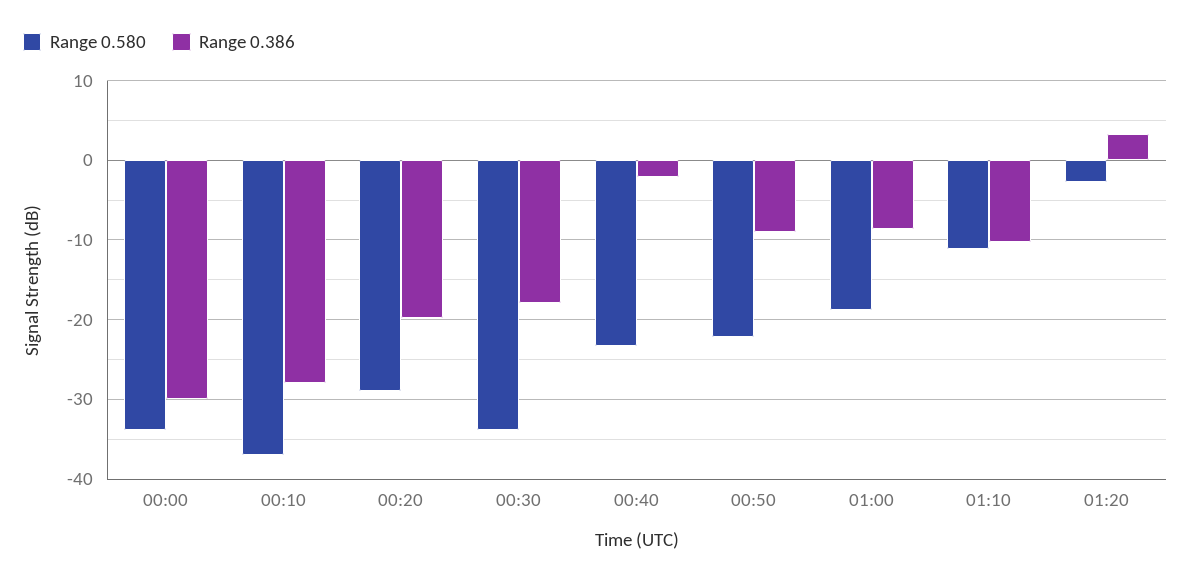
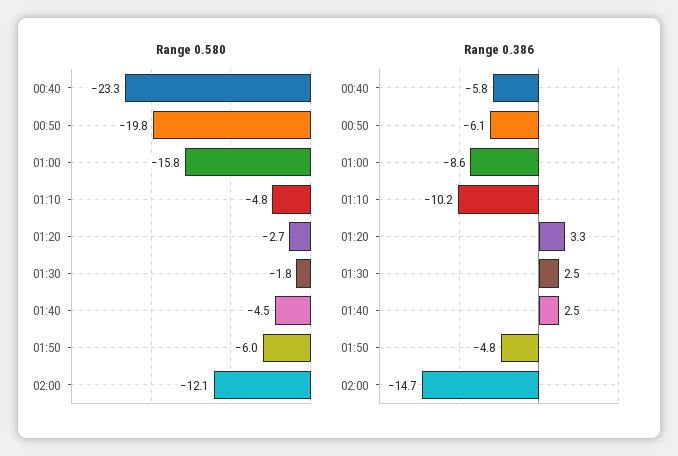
Range 0.580, 00:00: -34 -> none
Range 0.386, 00:00: -30 -> none
Range 0.580, 00:10: -37 -> none
Range 0.386, 00:10: -28 -> none
Range 0.580, 00:20: -29 -> none
Range 0.386, 00:20: -20 -> none
Range 0.580, 00:30: -34 -> none
Range 0.386, 00:30: -18 -> none
Range 0.386, 00:40: -2 -> -5.8
Range 0.580, 00:50: -22 -> -19.8
Range 0.386, 00:50: -9 -> -6.1
Range 0.580, 01:00: -19 -> -15.8
Range 0.580, 01:10: -11 -> -4.8
Range 0.580, 01:30: none -> -1.8
Range 0.580, 01:40: none -> -4.5
Range 0.580, 01:50: none -> -6
Range 0.580, 02:00: none -> -12.1
Range 0.386, 01:30: none -> 2.5
Range 0.386, 01:40: none -> 2.5
Range 0.386, 01:50: none -> -4.8
Range 0.386, 02:00: none -> -14.7

